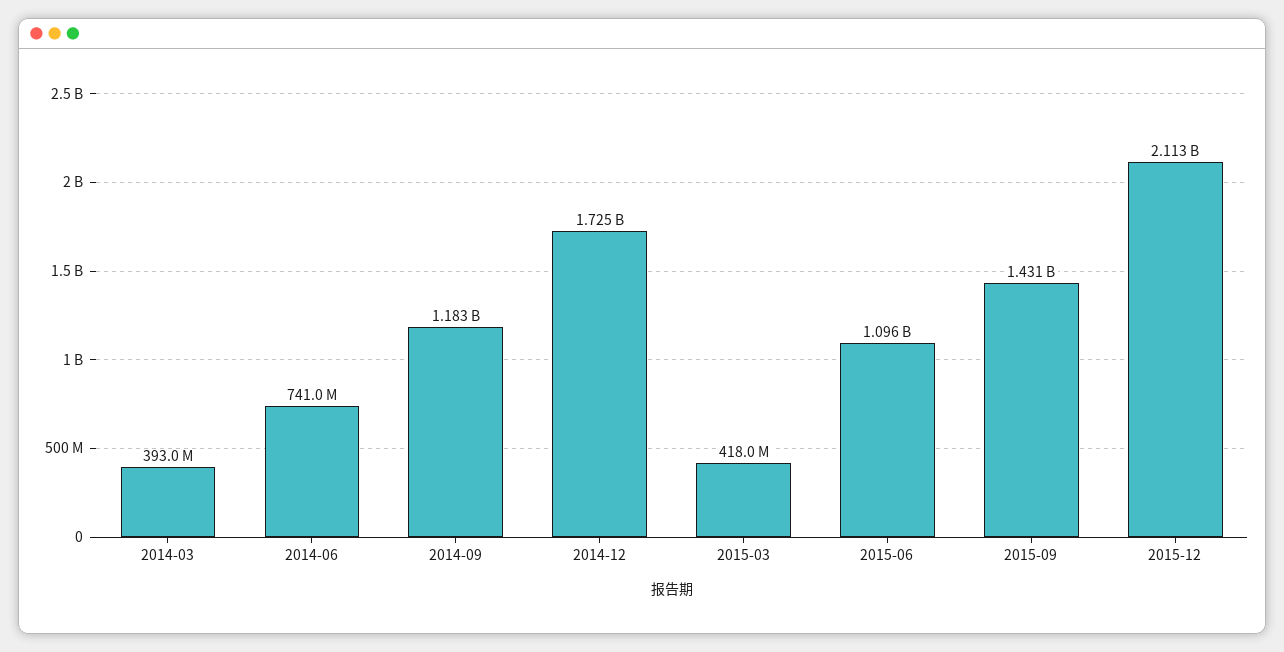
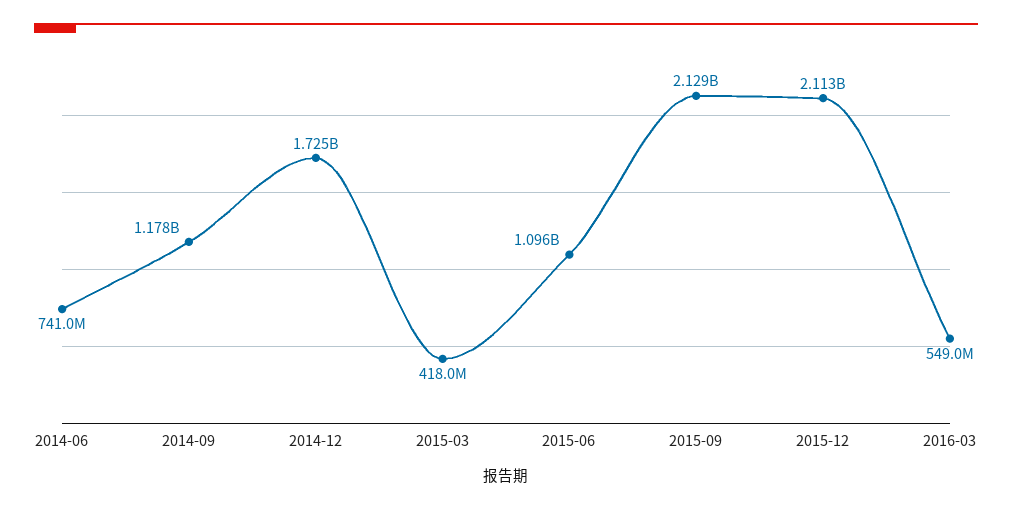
2014-03: 393000000 -> none
2014-09: 1183000000 -> 1178000000
2015-09: 1431000000 -> 2129000000
2016-03: none -> 549000000

